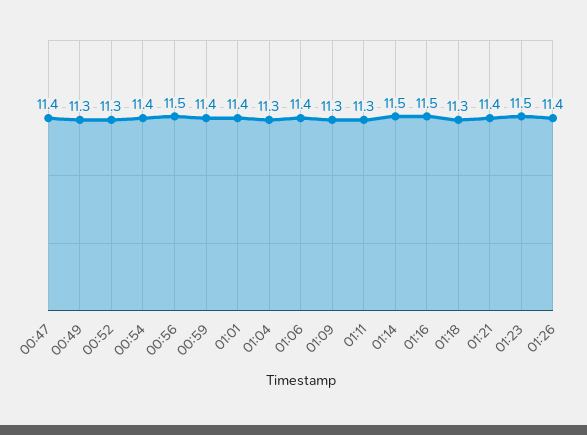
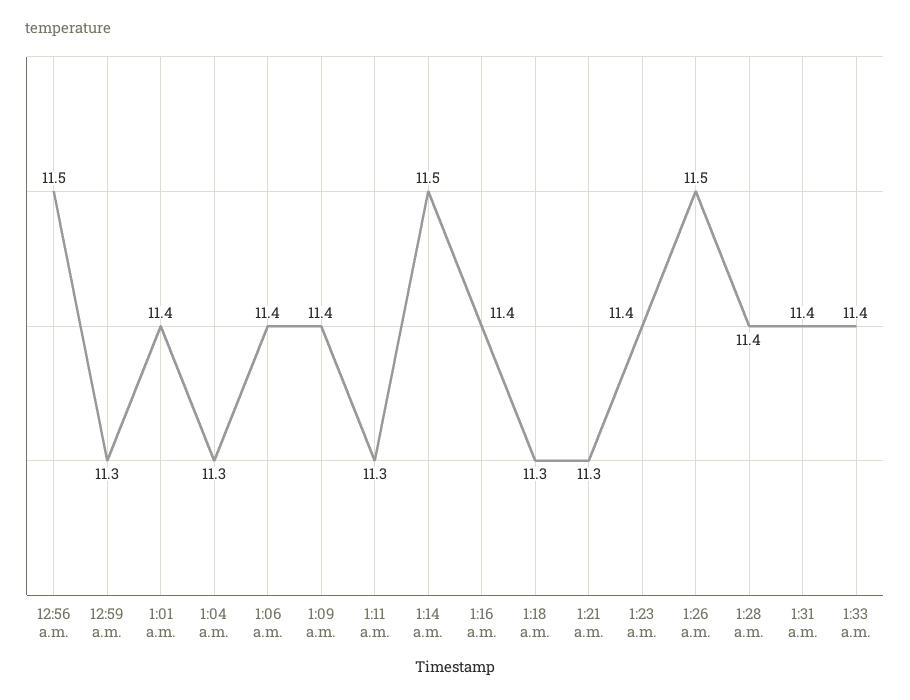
00:47: 11.4 -> none
00:49: 11.3 -> none
00:52: 11.3 -> none
00:54: 11.4 -> none
00:59: 11.4 -> 11.3
01:09: 11.3 -> 11.4
01:16: 11.5 -> 11.4
01:21: 11.4 -> 11.3
01:23: 11.5 -> 11.4
01:26: 11.4 -> 11.5
1:28 a.m.: none -> 11.4
1:31 a.m.: none -> 11.4
1:33 a.m.: none -> 11.4

